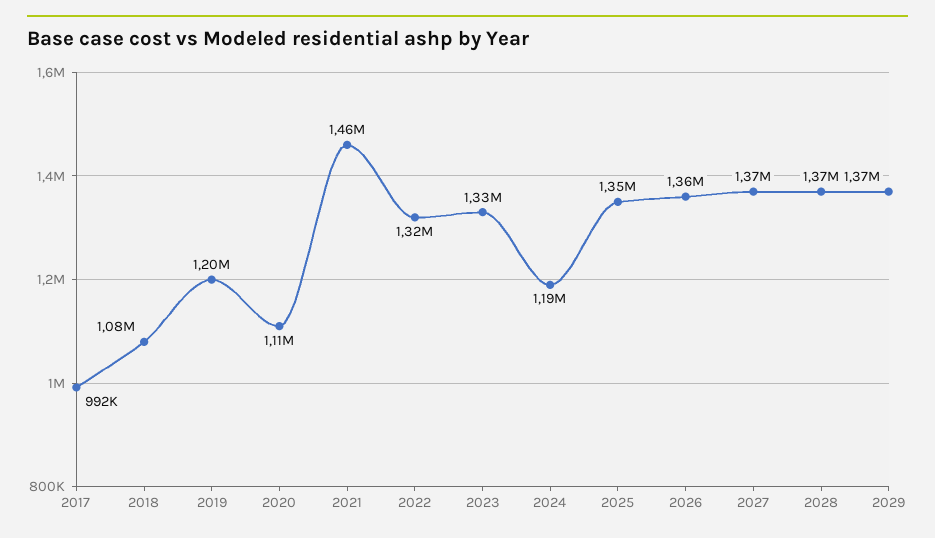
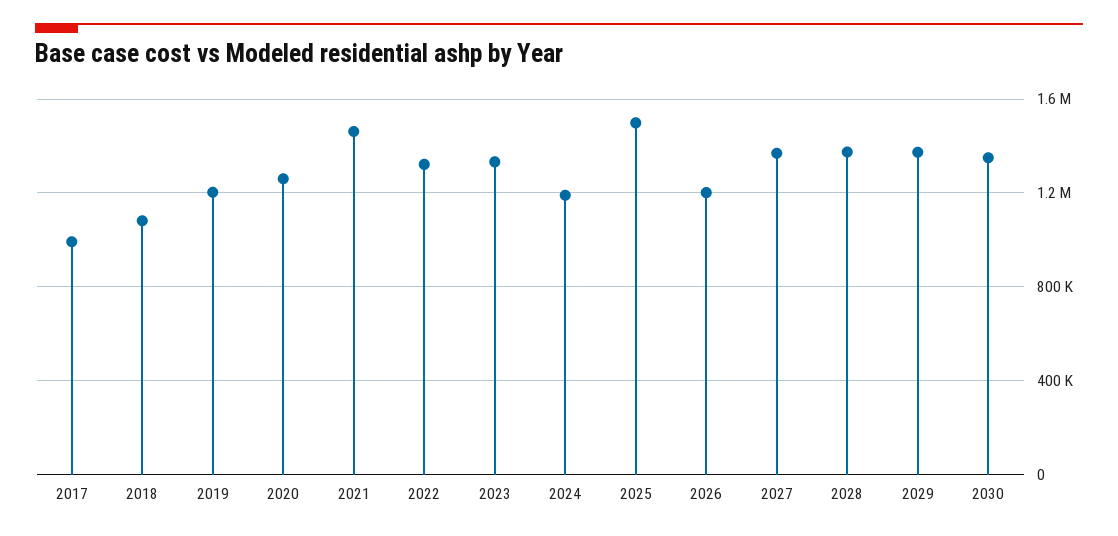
2020: 1110000 -> 1250000
2025: 1350000 -> 1500000
2026: 1360000 -> 1200000
2030: none -> 1350000

